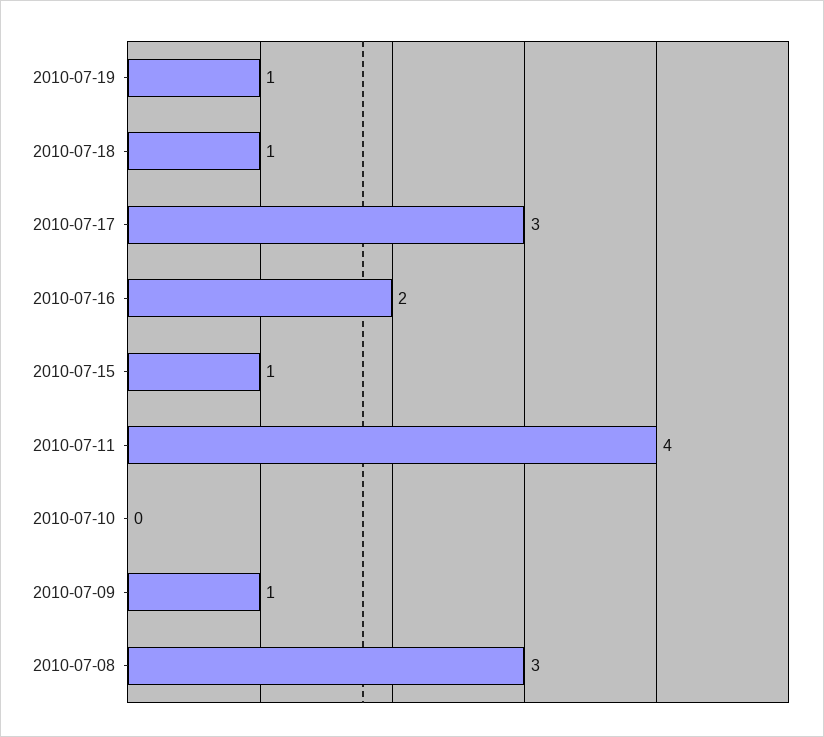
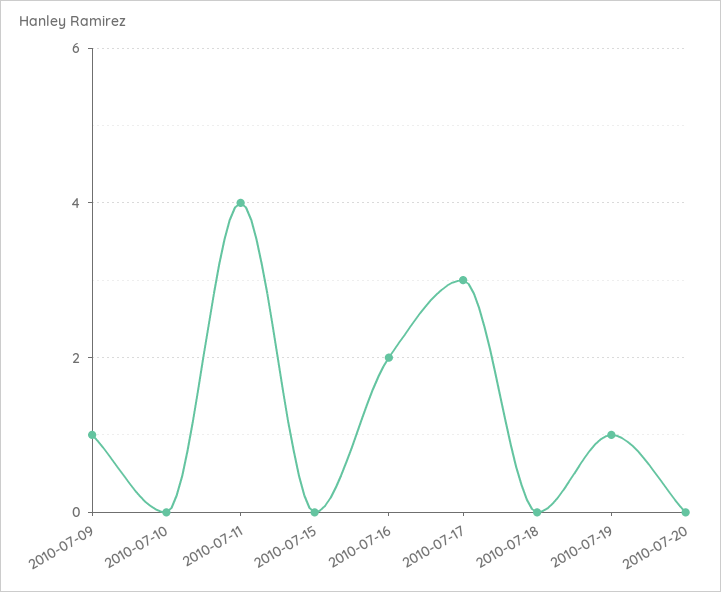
2010-07-18: 1 -> 0
2010-07-15: 1 -> 0
2010-07-08: 3 -> none
2010-07-20: none -> 0

